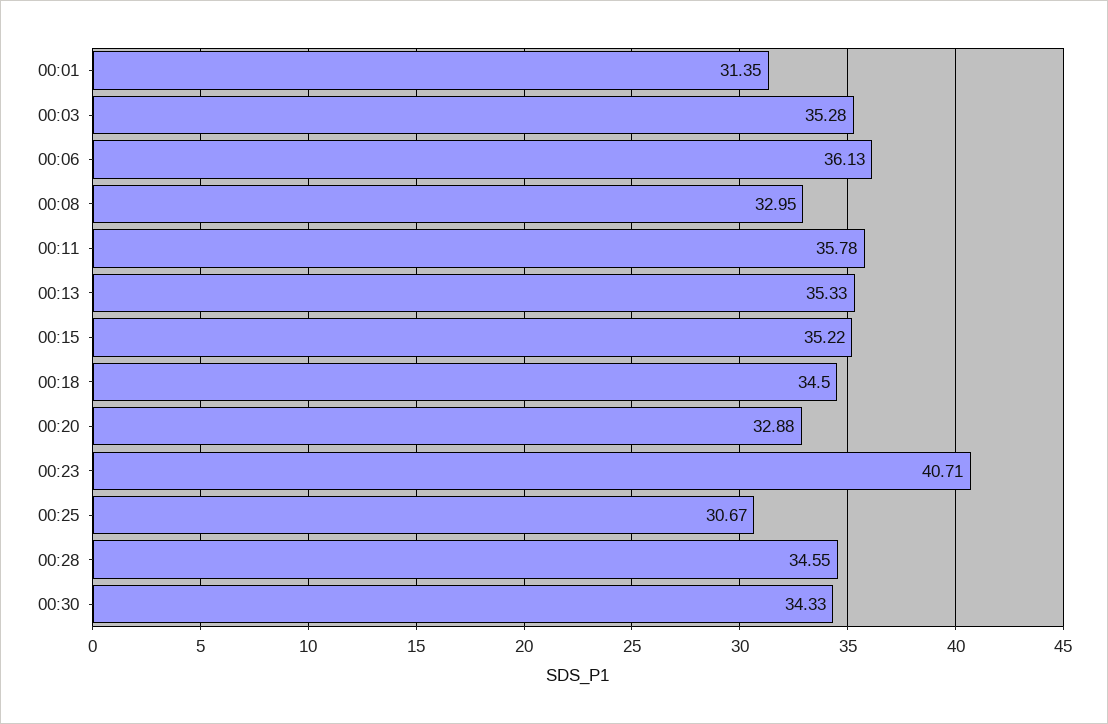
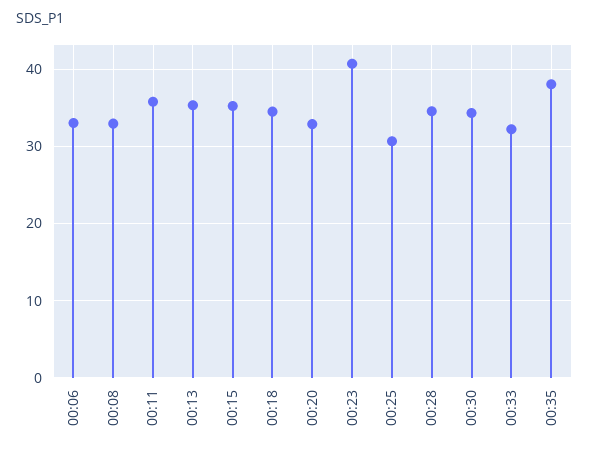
00:01: 31.35 -> none
00:03: 35.28 -> none
00:06: 36.13 -> 33
00:33: none -> 32
00:35: none -> 38

